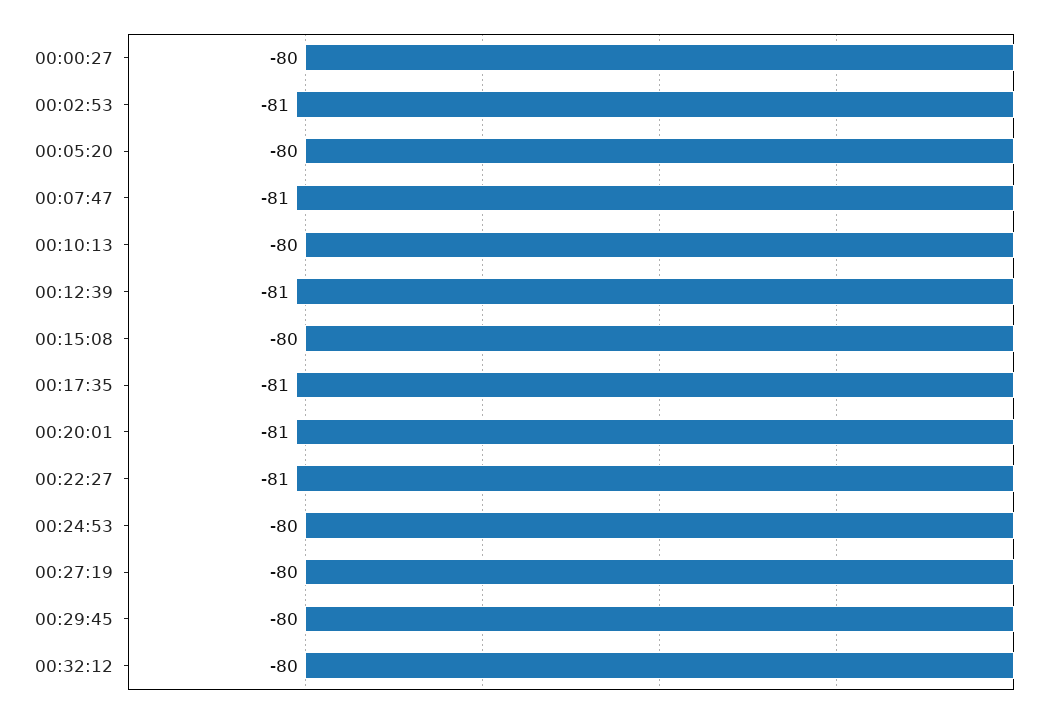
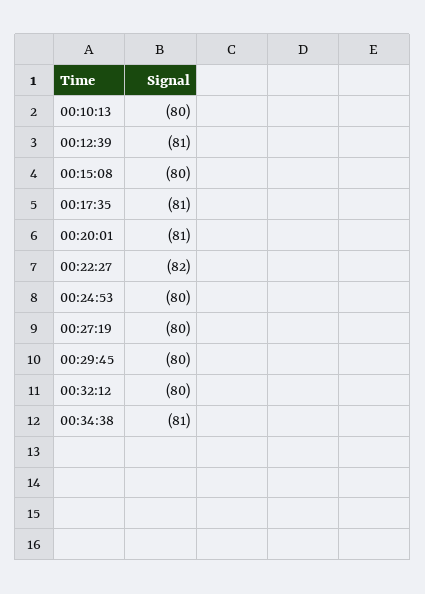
00:00:27: -80 -> none
00:02:53: -81 -> none
00:05:20: -80 -> none
00:07:47: -81 -> none
00:22:27: -81 -> -82
00:34:38: none -> -81

